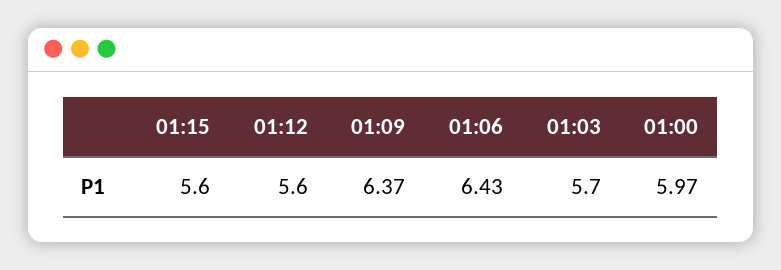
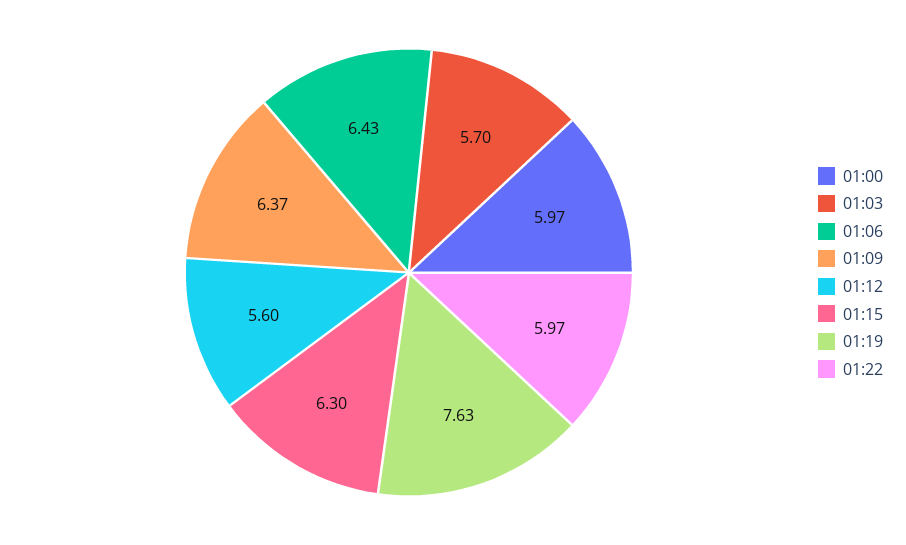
01:15: 5.6 -> 6.3
01:19: none -> 7.63
01:22: none -> 5.97

